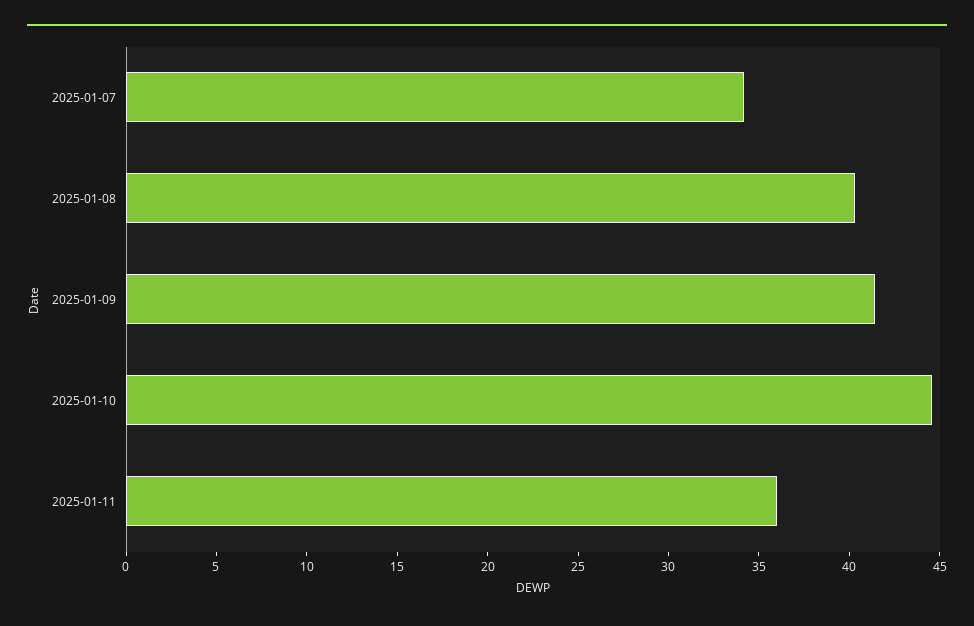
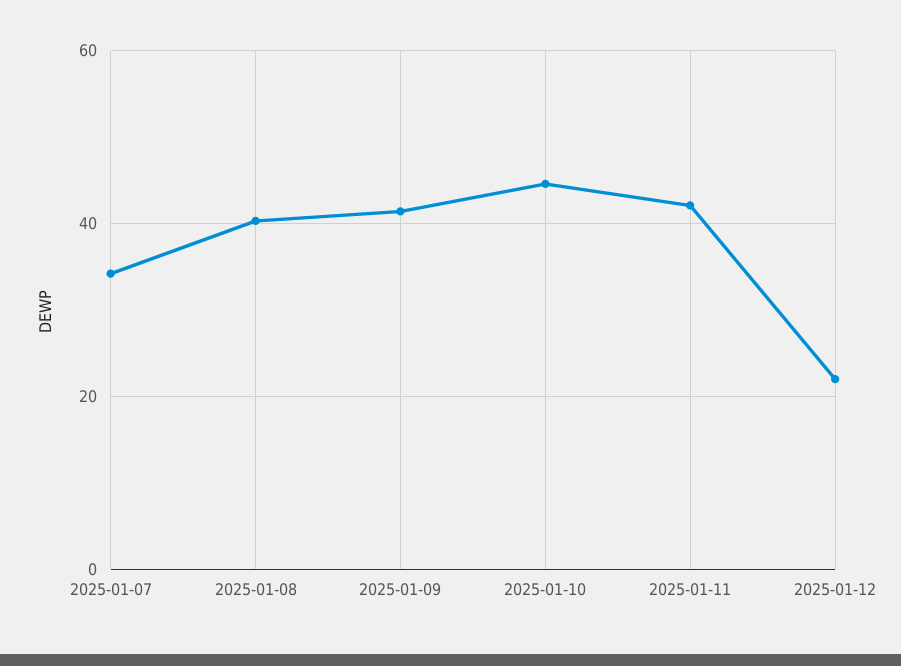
2025-01-11: 36 -> 42
2025-01-12: none -> 22

